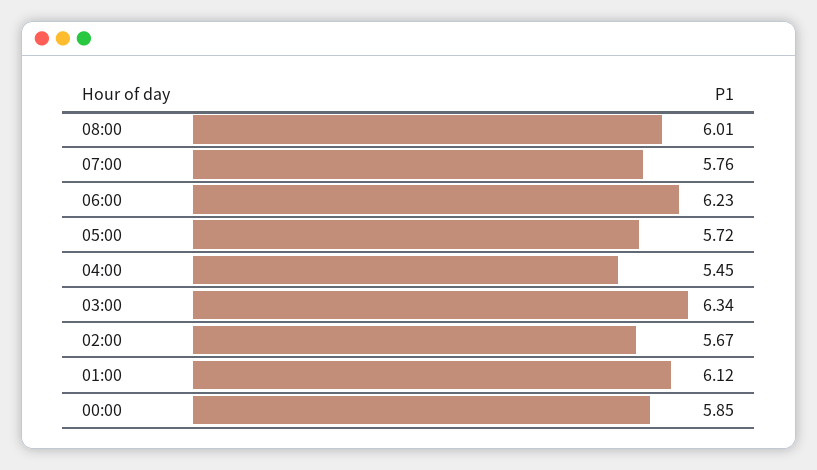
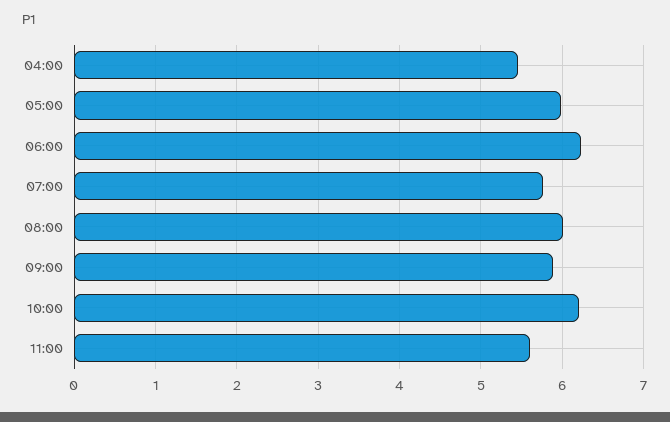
05:00: 5.72 -> 6
03:00: 6.34 -> none
02:00: 5.67 -> none
01:00: 6.12 -> none
00:00: 5.85 -> none
09:00: none -> 5.9
10:00: none -> 6.2
11:00: none -> 5.6

